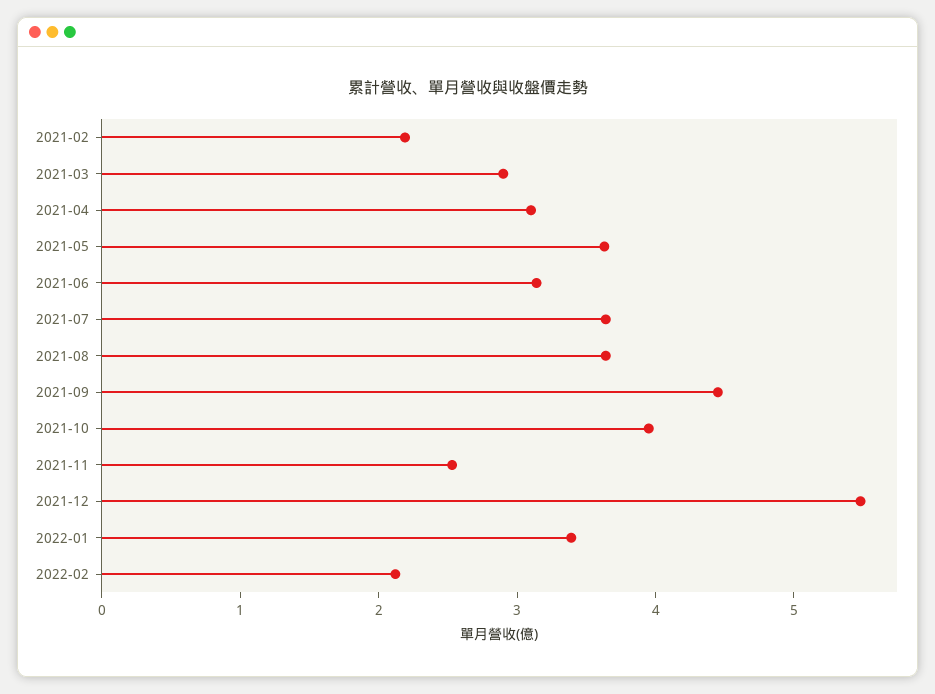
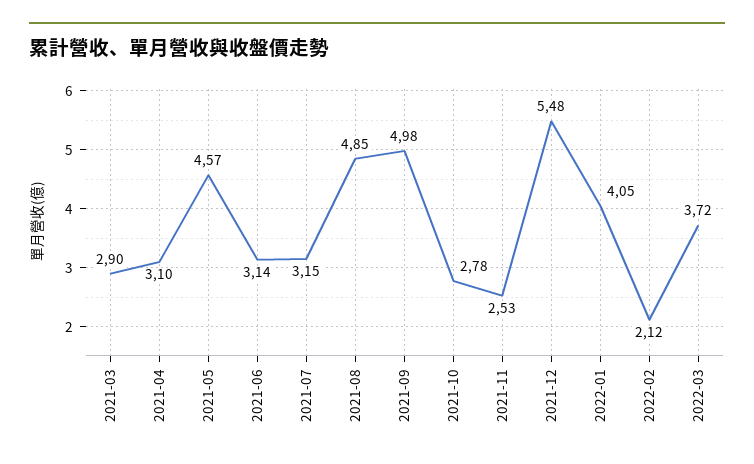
2021-02: 2.2 -> none
2021-05: 3.6 -> 4.57
2021-07: 3.6 -> 3.15
2021-08: 3.6 -> 4.85
2021-09: 4.4 -> 4.98
2021-10: 4 -> 2.78
2022-01: 3.4 -> 4.05
2022-03: none -> 3.72

